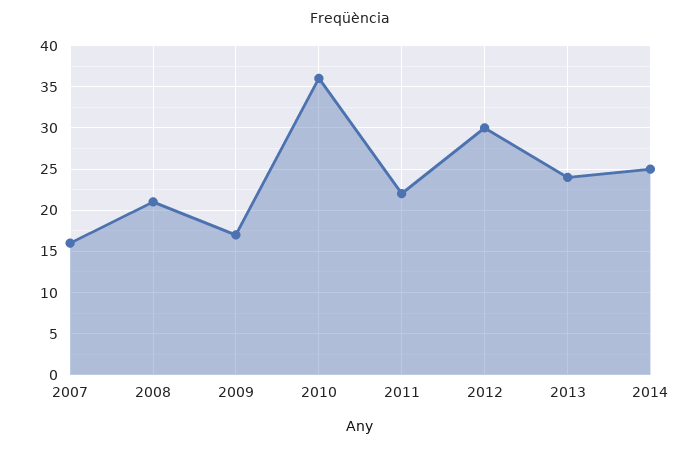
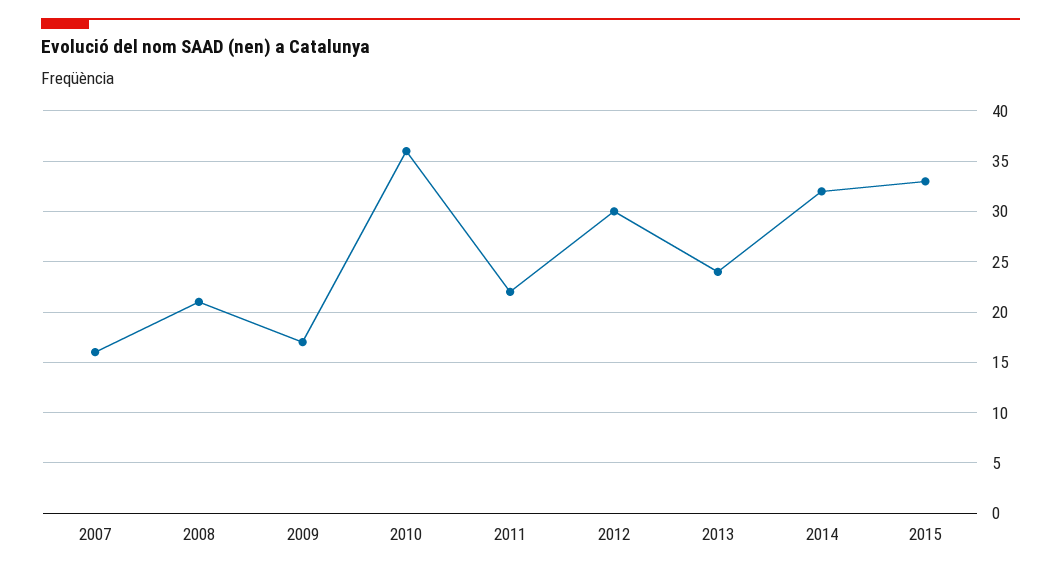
2014: 25 -> 32
2015: none -> 33

